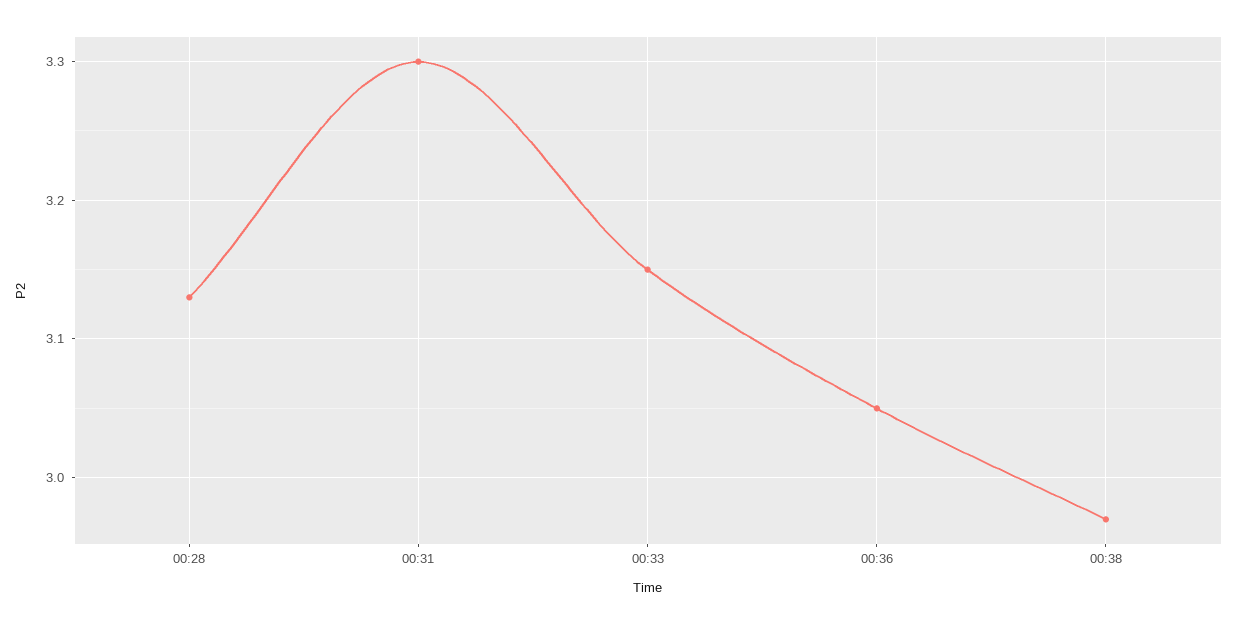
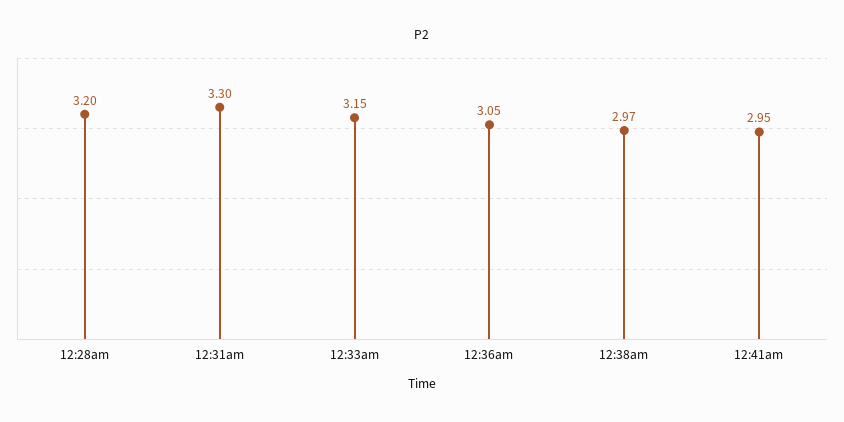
00:28: 3.13 -> 3.2
12:41am: none -> 2.95

